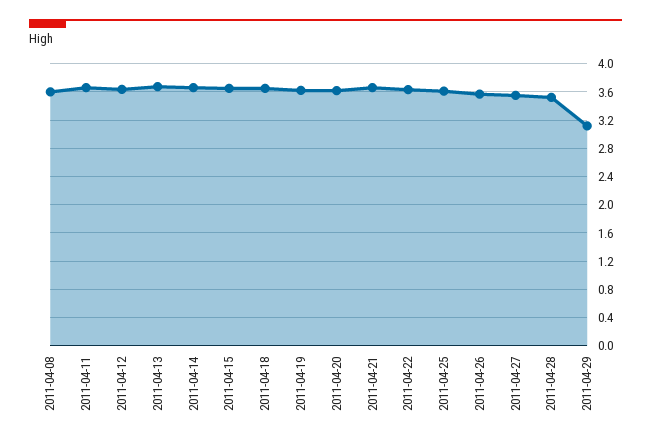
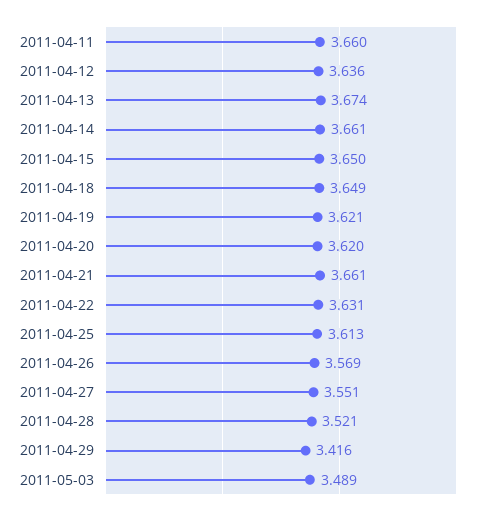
2011-04-08: 3.6 -> none
2011-04-29: 3.1 -> 3.416
2011-05-03: none -> 3.489

